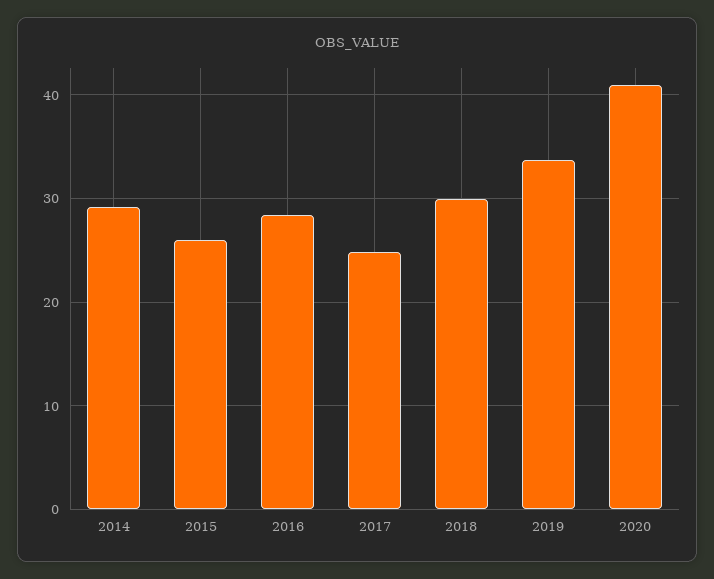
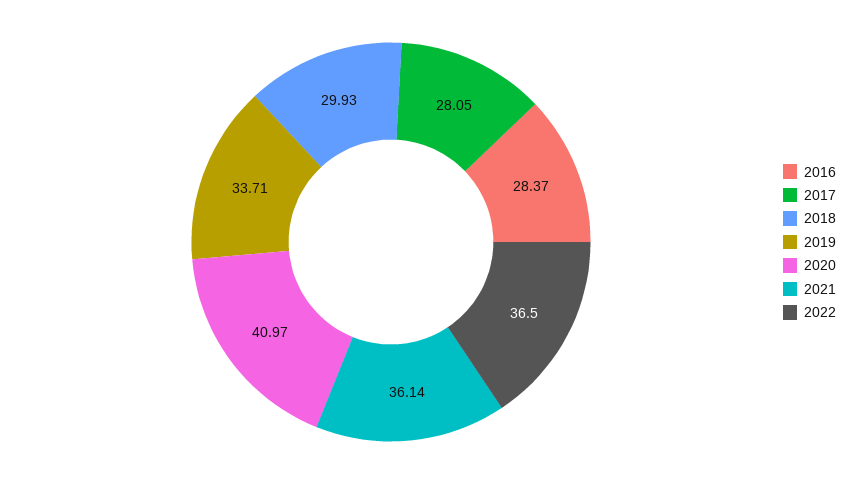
2014: 29 -> none
2015: 26 -> none
2017: 25 -> 28.05
2021: none -> 36.14
2022: none -> 36.5

